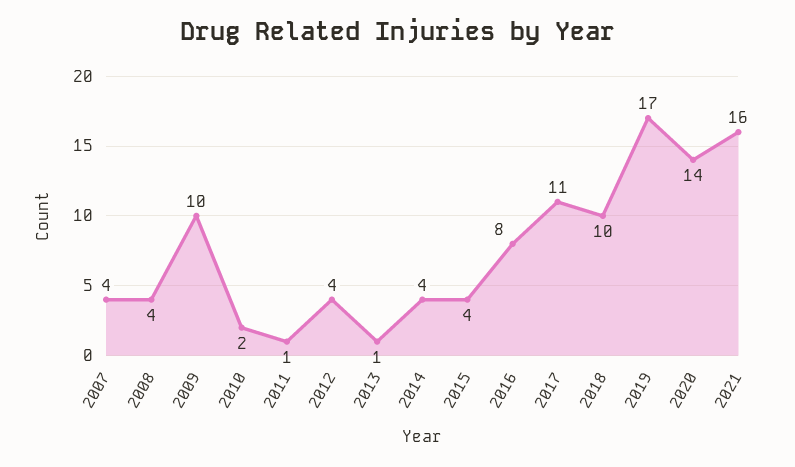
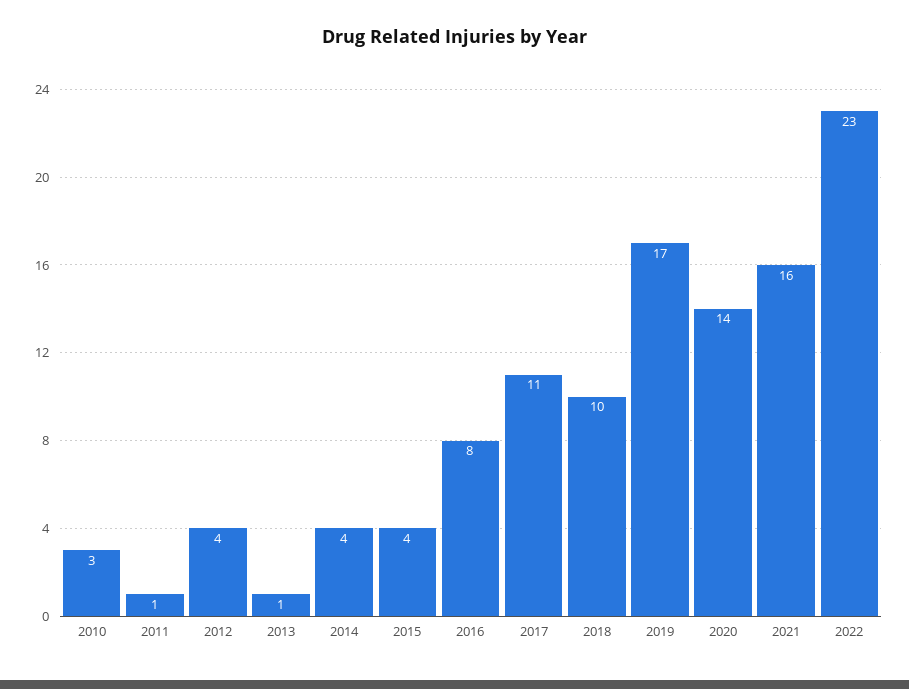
2007: 4 -> none
2008: 4 -> none
2009: 10 -> none
2010: 2 -> 3
2022: none -> 23

